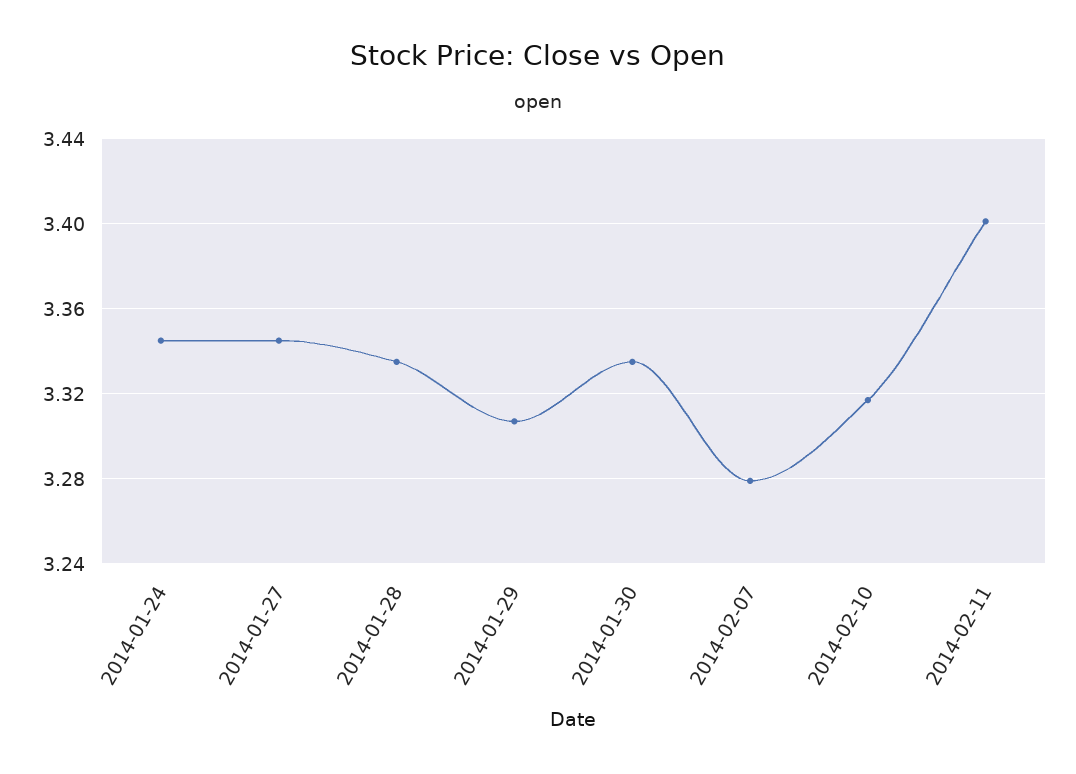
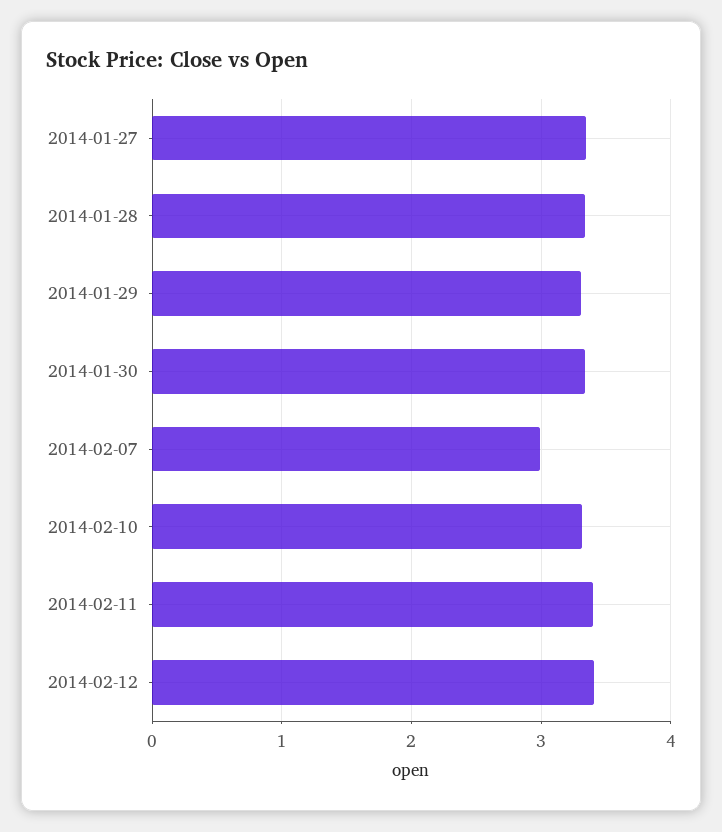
2014-01-24: 3.345 -> none
2014-02-07: 3.28 -> 3
2014-02-12: none -> 3.4

